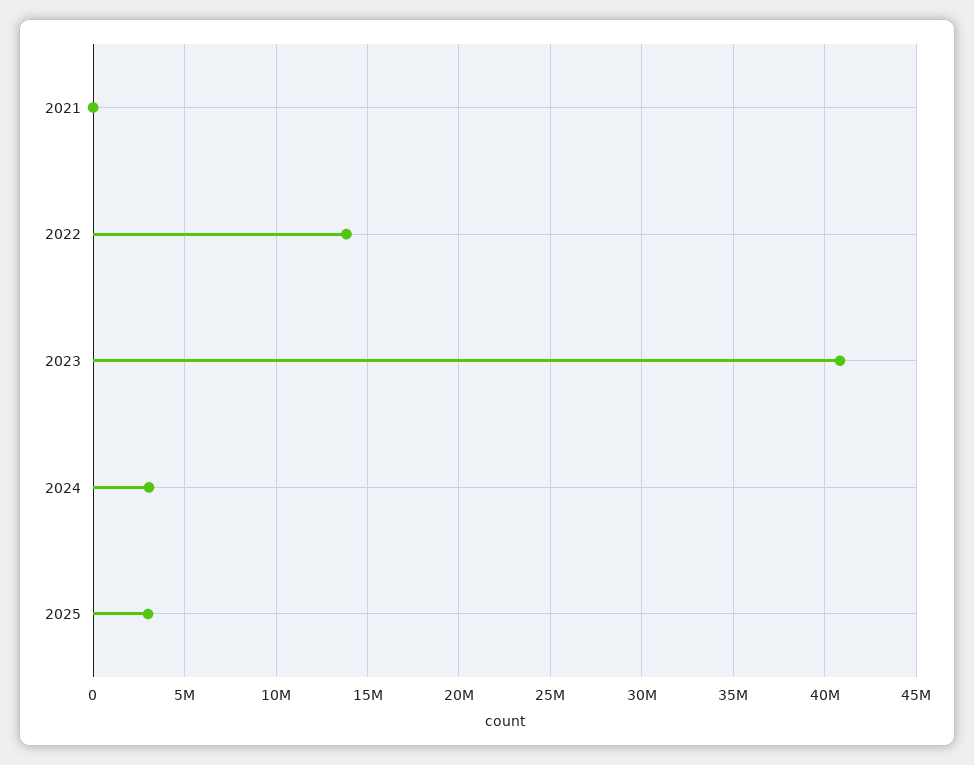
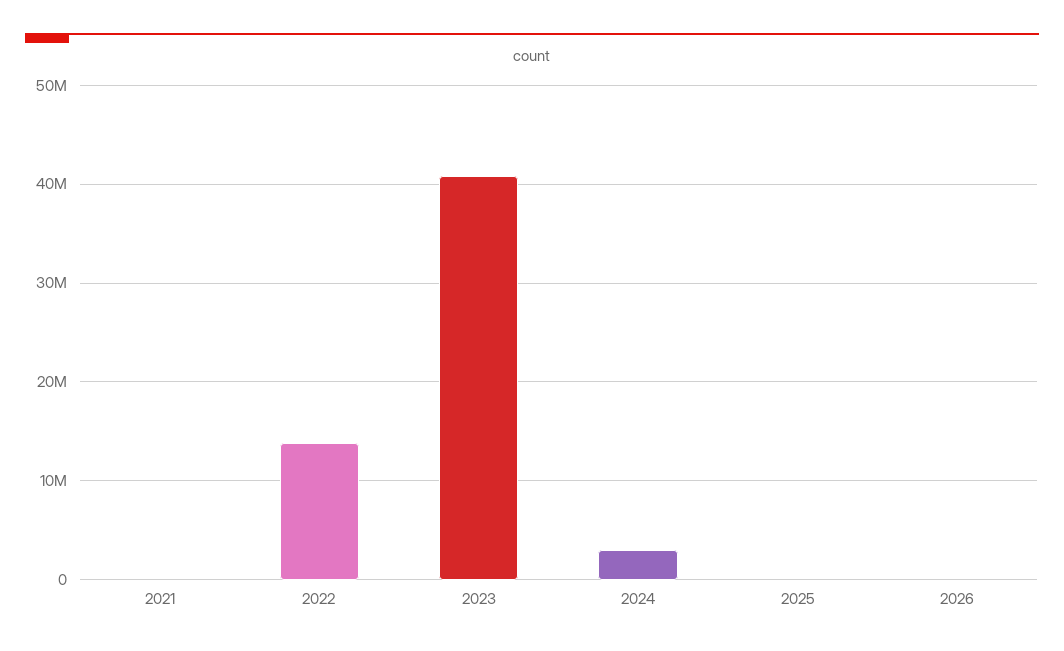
2025: 3000000 -> 0
2026: none -> 0

